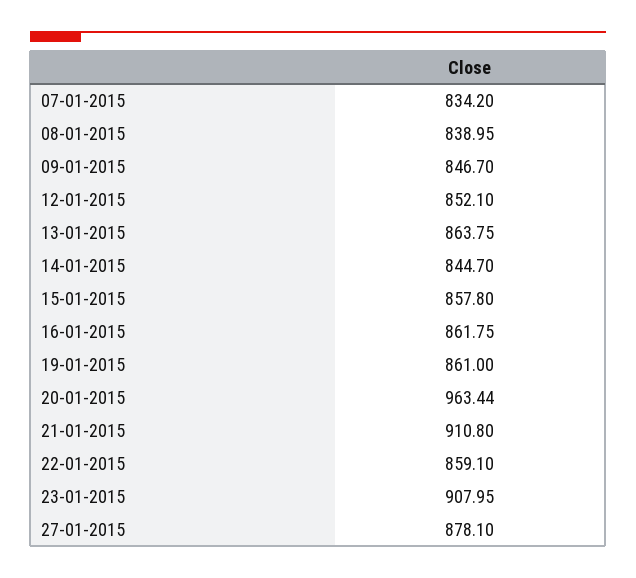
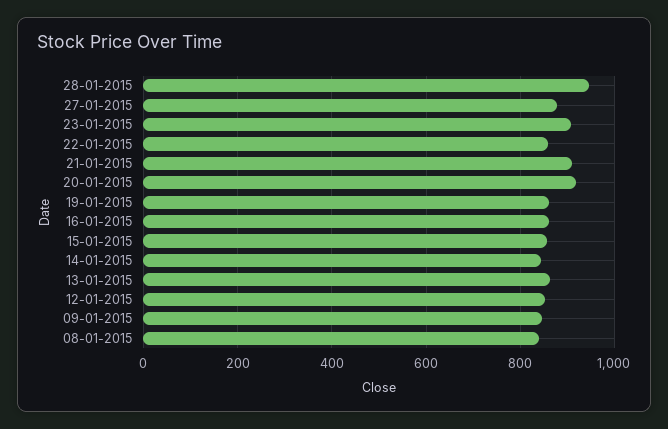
07-01-2015: 834.2 -> none
20-01-2015: 963.44 -> 920
28-01-2015: none -> 940

